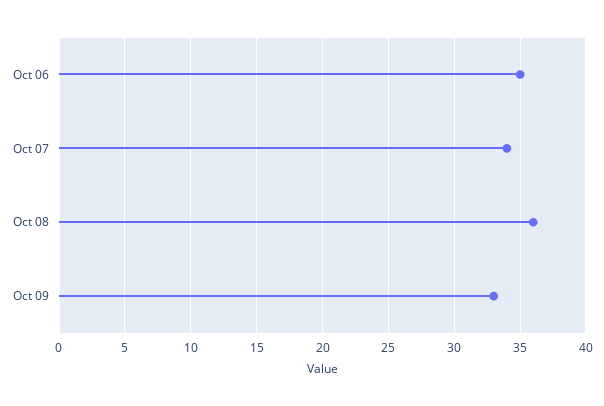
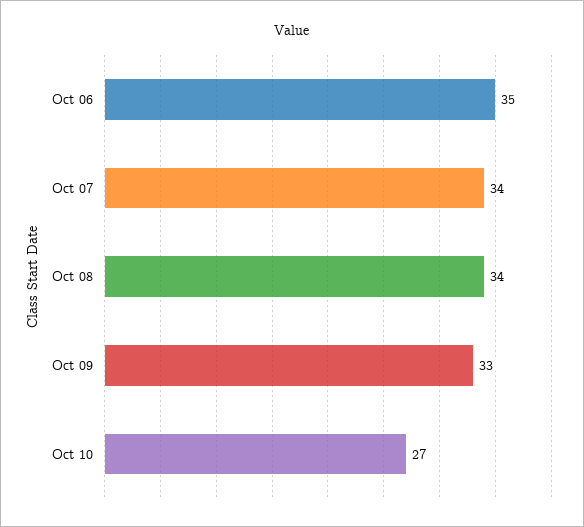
Oct 08: 36 -> 34
Oct 10: none -> 27

